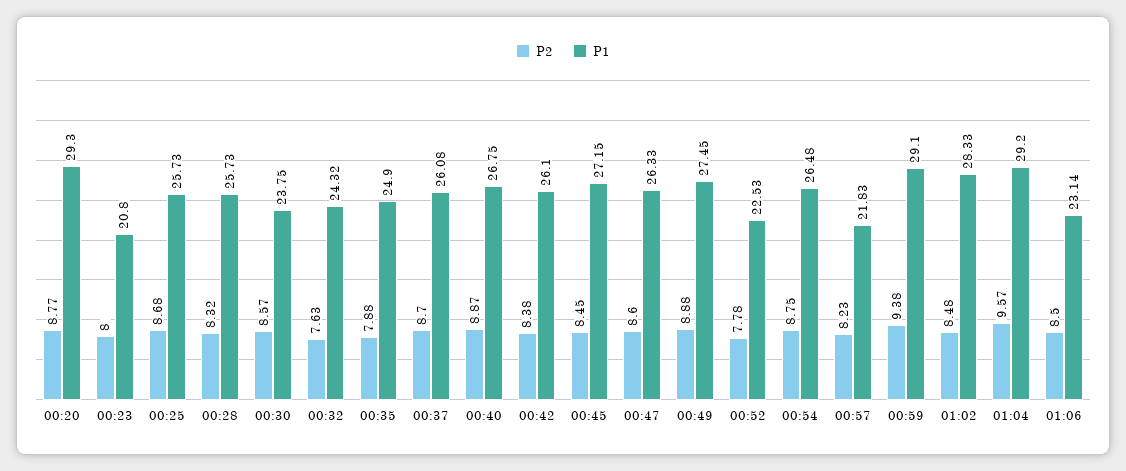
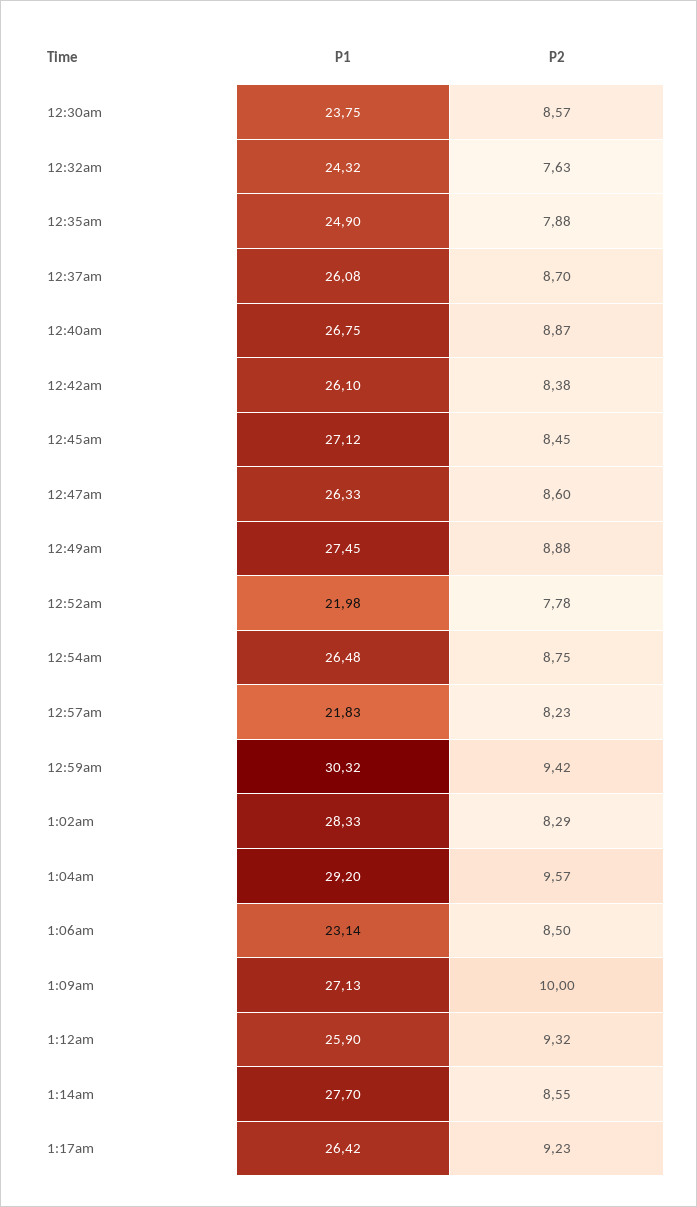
P2, 00:20: 8.77 -> none
P1, 00:20: 29.3 -> none
P2, 00:23: 8 -> none
P1, 00:23: 20.8 -> none
P2, 00:25: 8.68 -> none
P1, 00:25: 25.73 -> none
P2, 00:28: 8.32 -> none
P1, 00:28: 25.73 -> none
P1, 00:45: 27.15 -> 27.12
P1, 00:52: 22.53 -> 21.98
P2, 00:59: 9.38 -> 9.42
P1, 00:59: 29.1 -> 30.32
P2, 01:02: 8.48 -> 8.29
P1, 1:09am: none -> 27.13
P2, 1:09am: none -> 10
P1, 1:12am: none -> 25.9
P2, 1:12am: none -> 9.32
P1, 1:14am: none -> 27.7
P2, 1:14am: none -> 8.55
P1, 1:17am: none -> 26.42
P2, 1:17am: none -> 9.23

